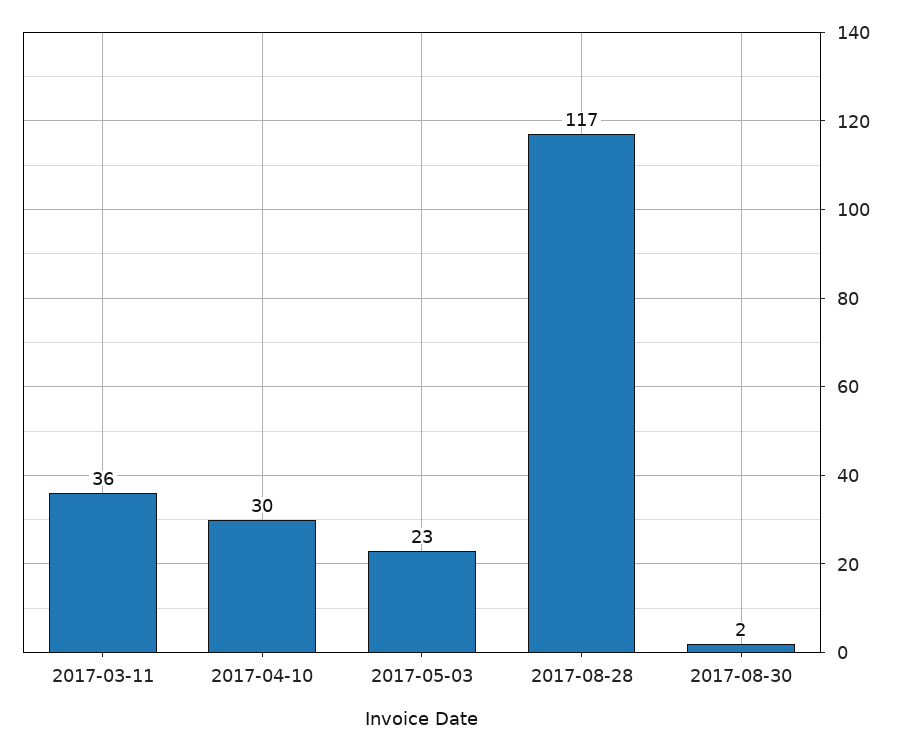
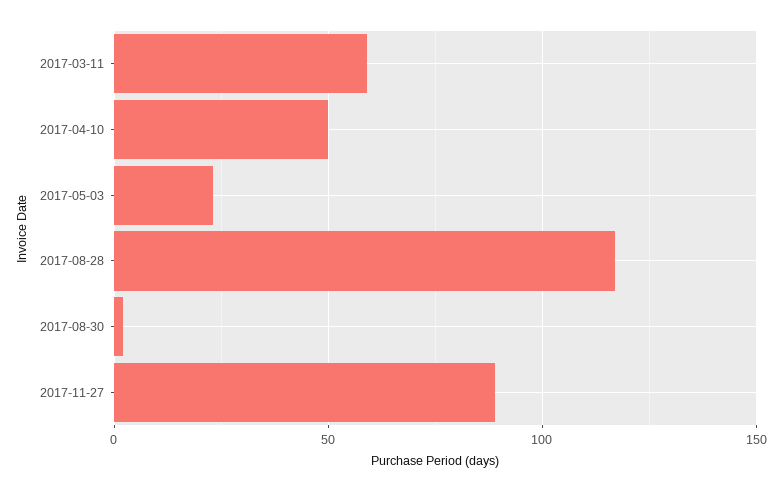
2017-03-11: 36 -> 60
2017-04-10: 30 -> 50
2017-11-27: none -> 90

